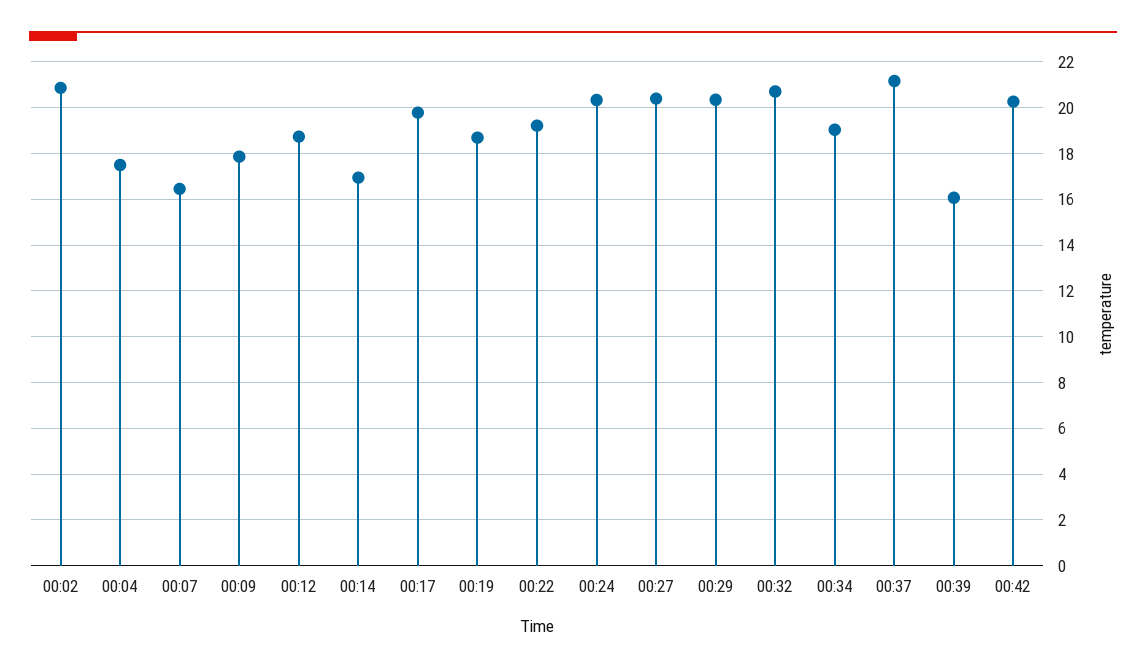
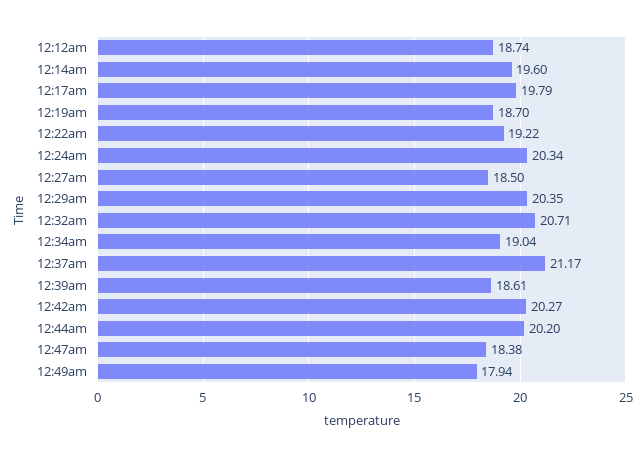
00:02: 21 -> none
00:04: 17.5 -> none
00:07: 16.5 -> none
00:09: 18 -> none
00:14: 17 -> 19.6
00:27: 20.5 -> 18.5
00:39: 16 -> 18.61
12:44am: none -> 20.2
12:47am: none -> 18.38
12:49am: none -> 17.94

